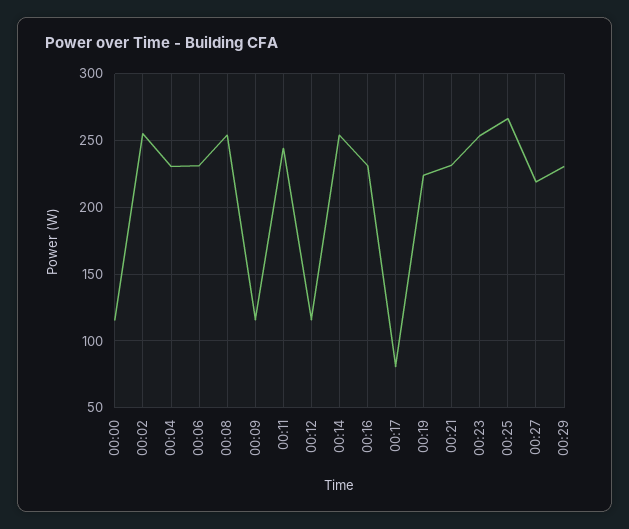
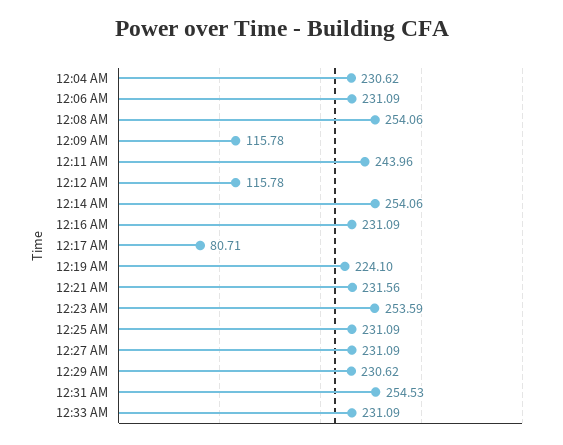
00:00: 115 -> none
00:02: 255 -> none
00:25: 265 -> 231.09
00:27: 220 -> 231.09
12:31 AM: none -> 254.53
12:33 AM: none -> 231.09

